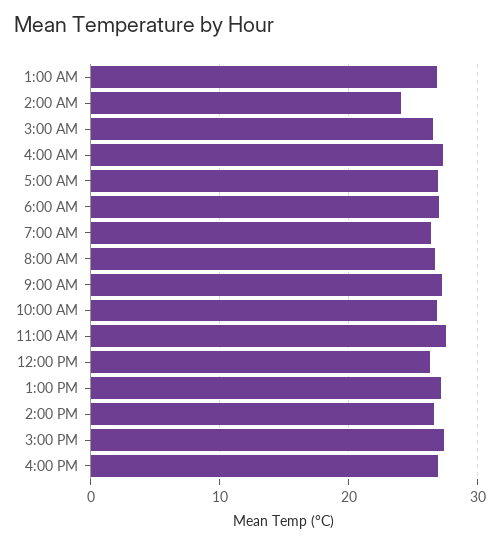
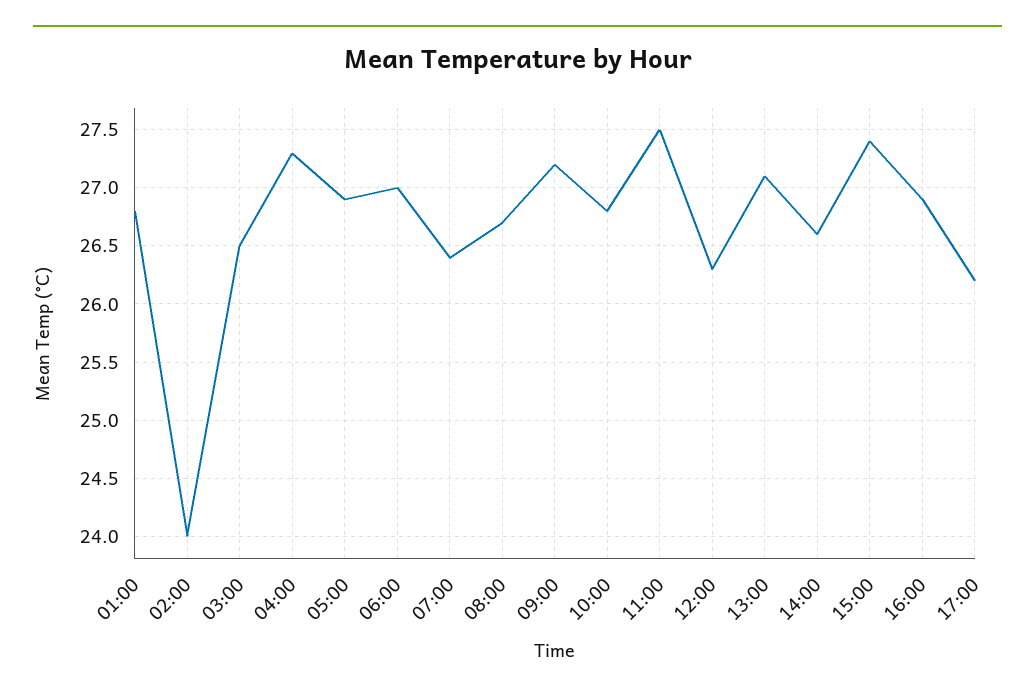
17:00: none -> 26.2

